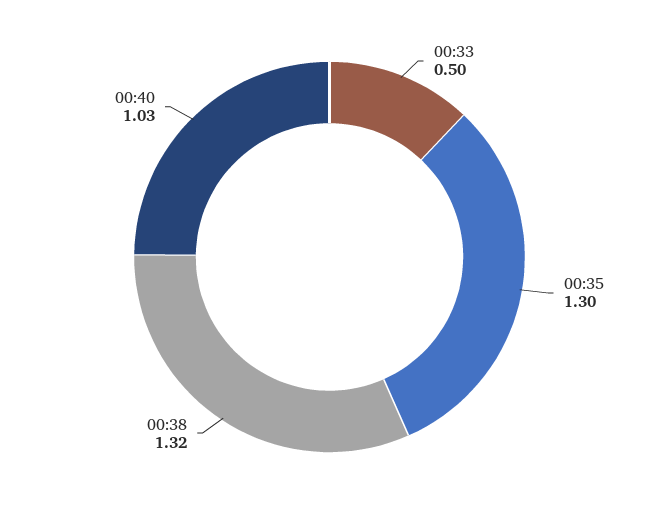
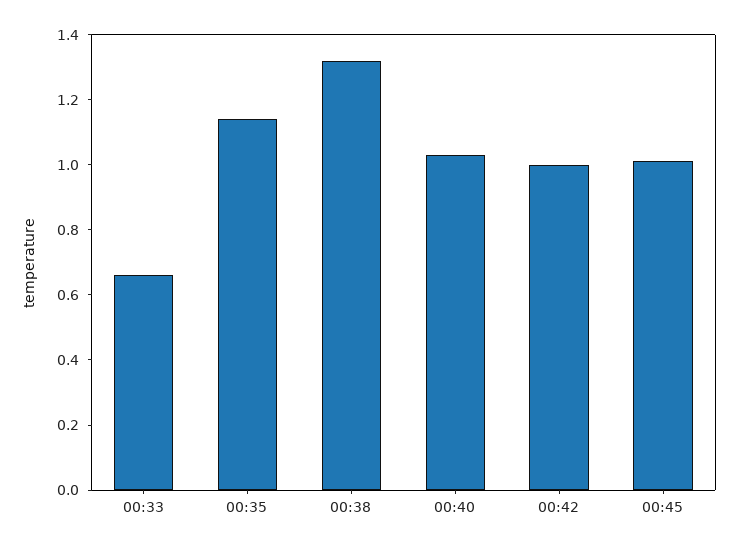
00:33: 0.5 -> 0.65
00:35: 1.3 -> 1.15
00:42: none -> 1
00:45: none -> 1

